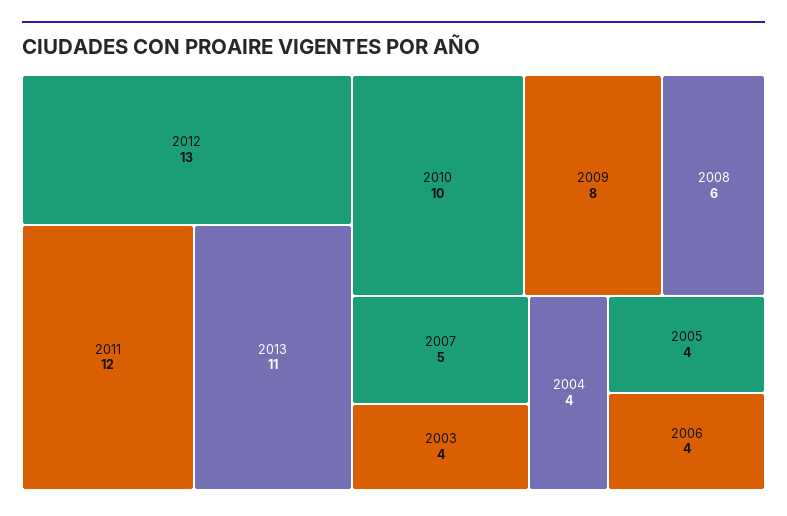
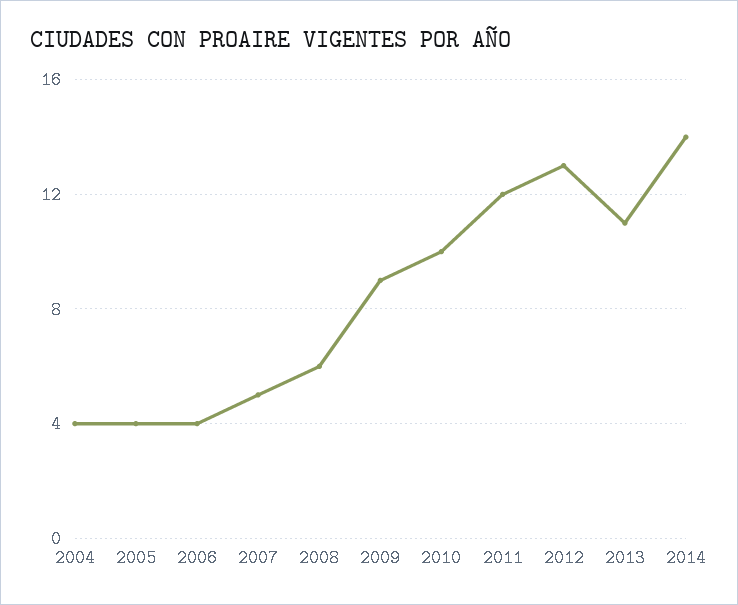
2009: 8 -> 9
2003: 4 -> none
2014: none -> 14

